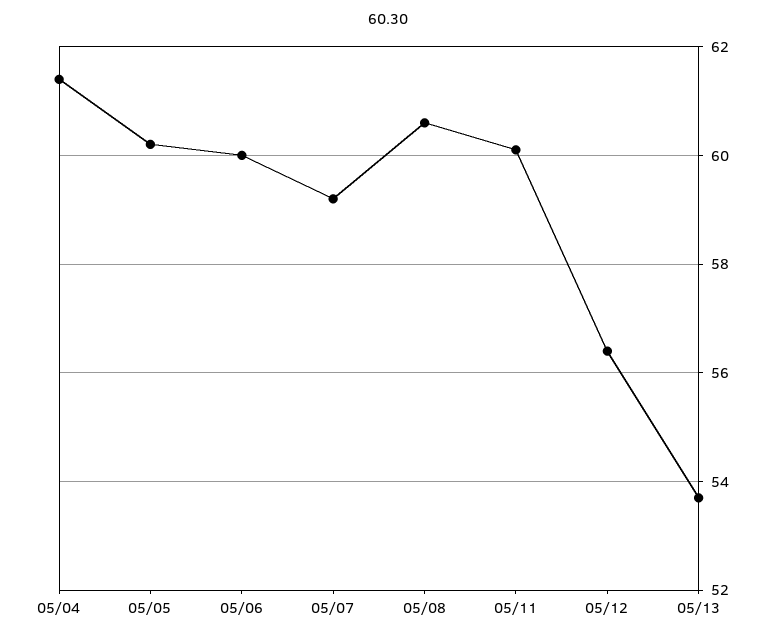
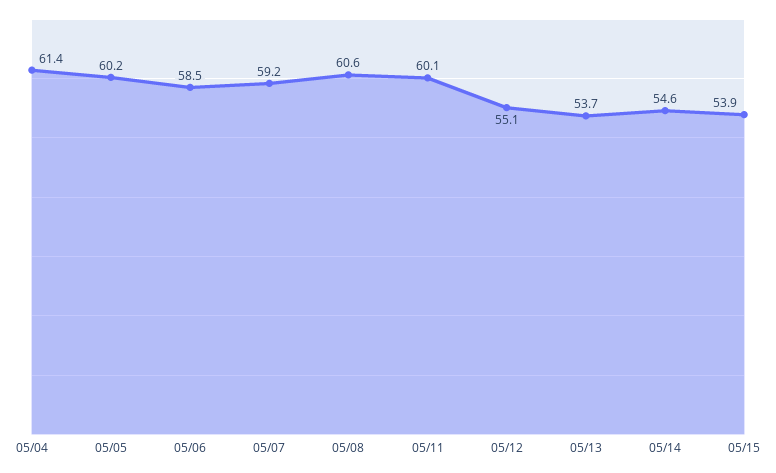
05/06: 60 -> 58.5
05/12: 56.5 -> 55.1
05/14: none -> 54.6
05/15: none -> 53.9

